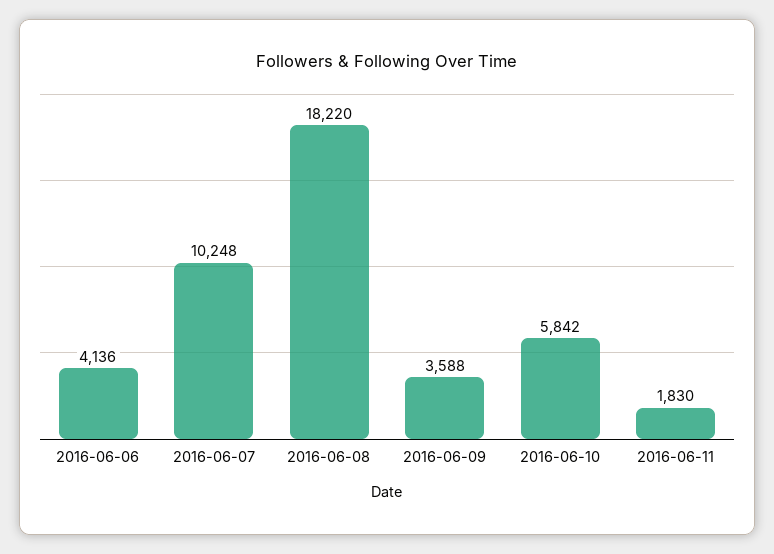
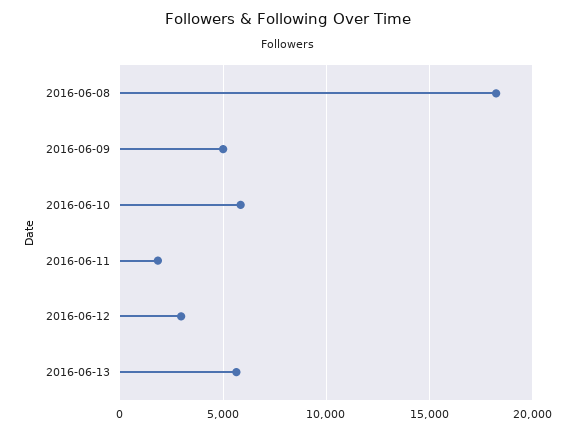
2016-06-06: 4136 -> none
2016-06-07: 10248 -> none
2016-06-09: 3588 -> 5000
2016-06-12: none -> 3000
2016-06-13: none -> 5500

